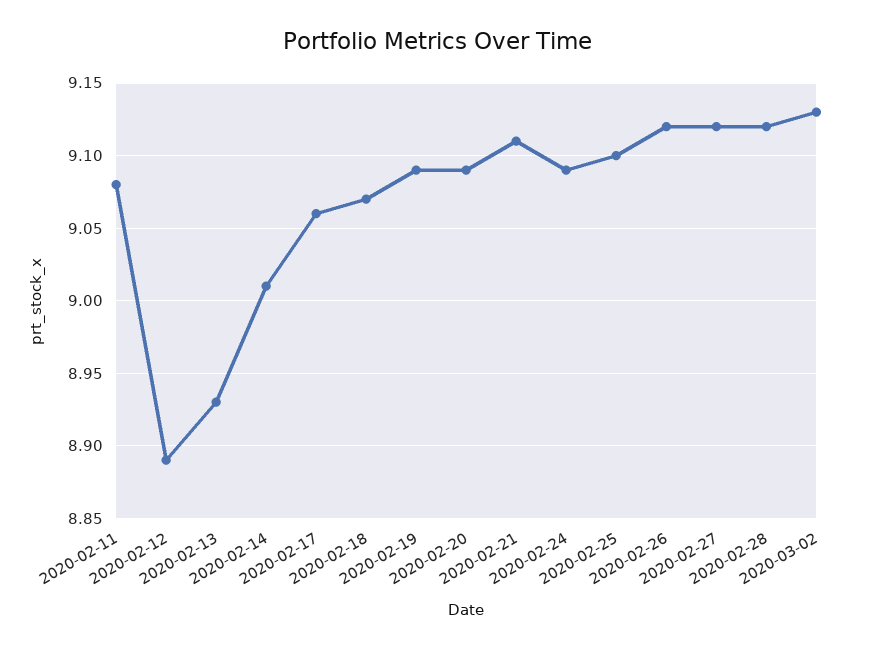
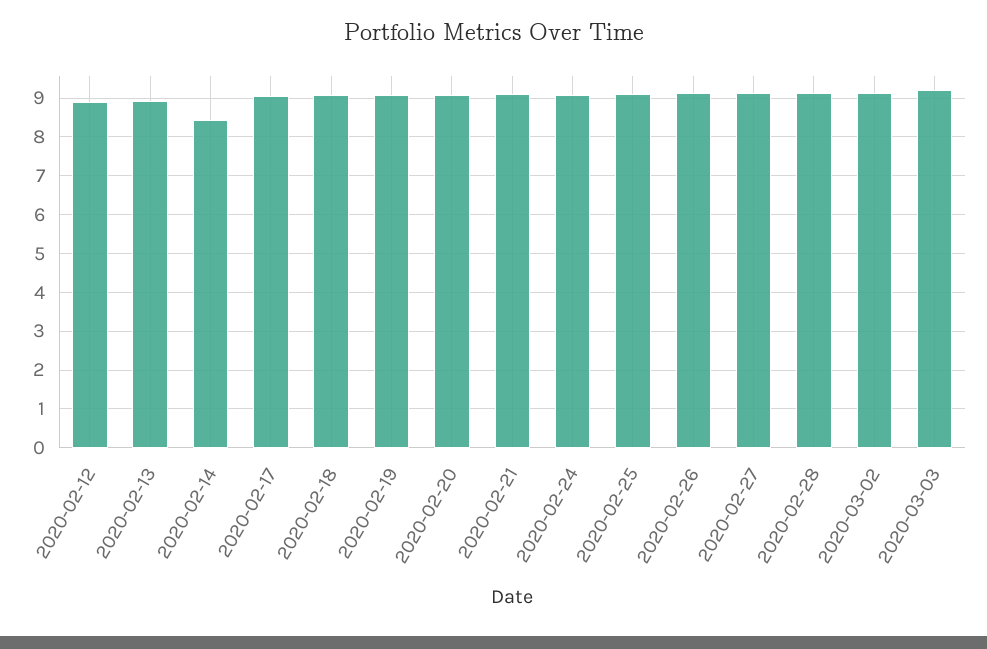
2020-02-11: 9.08 -> none
2020-02-14: 9.01 -> 8.4
2020-03-03: none -> 9.2

